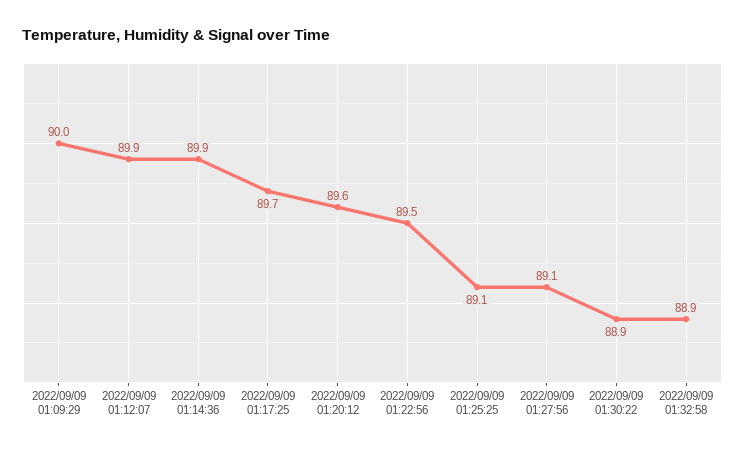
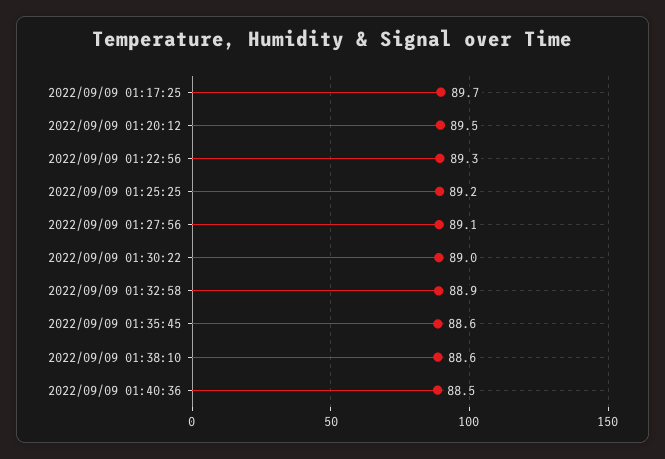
2022/09/09 01:09:29: 90 -> none
2022/09/09 01:12:07: 89.9 -> none
2022/09/09 01:14:36: 89.9 -> none
2022/09/09 01:20:12: 89.6 -> 89.5
2022/09/09 01:22:56: 89.5 -> 89.3
2022/09/09 01:25:25: 89.1 -> 89.2
2022/09/09 01:30:22: 88.9 -> 89
2022/09/09 01:35:45: none -> 88.6
2022/09/09 01:38:10: none -> 88.6
2022/09/09 01:40:36: none -> 88.5

